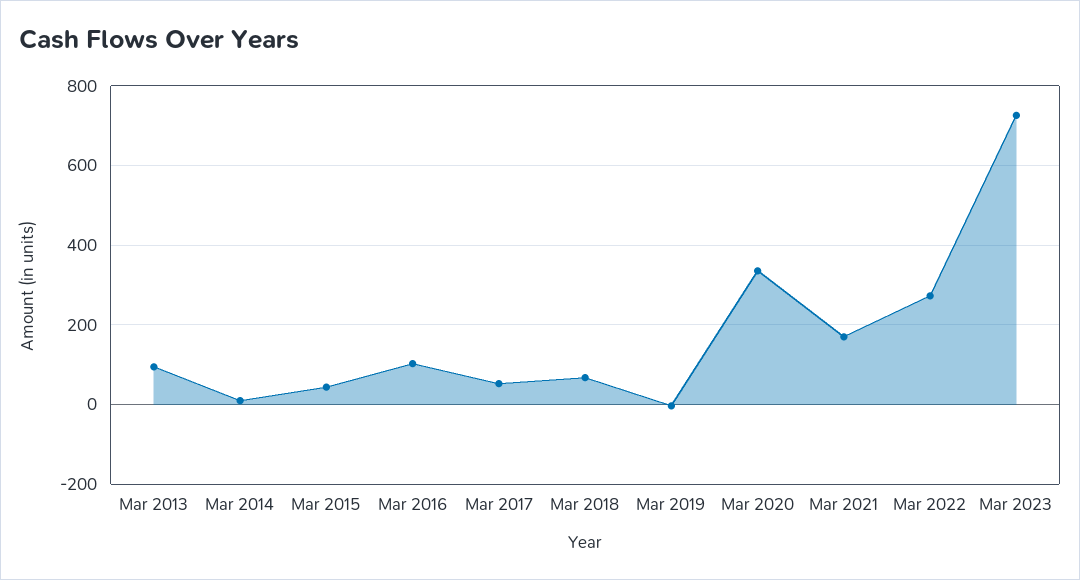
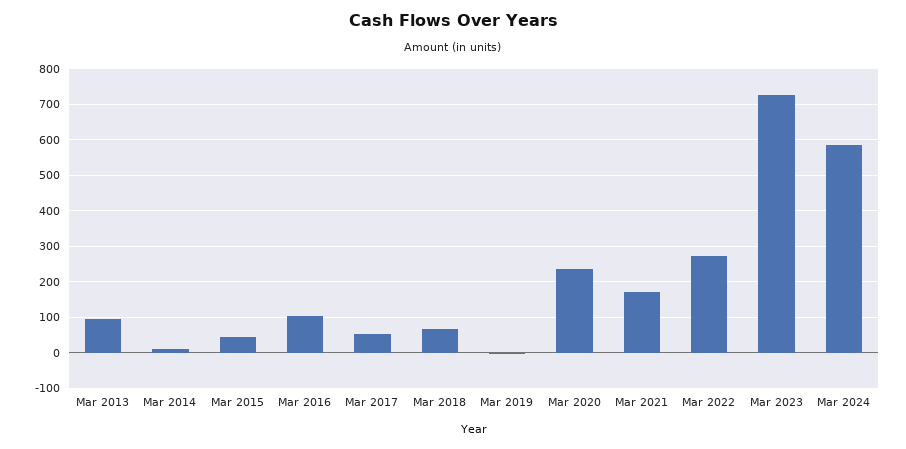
Mar 2020: 340 -> 240
Mar 2024: none -> 580

